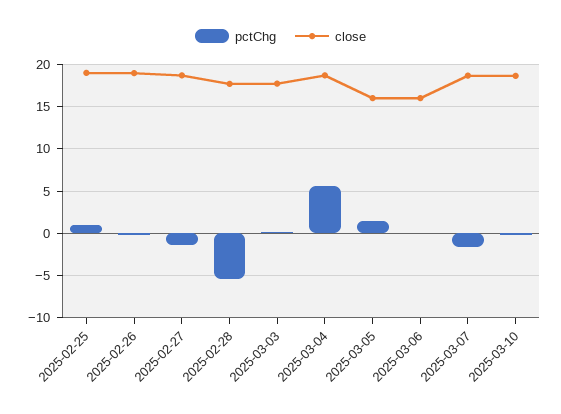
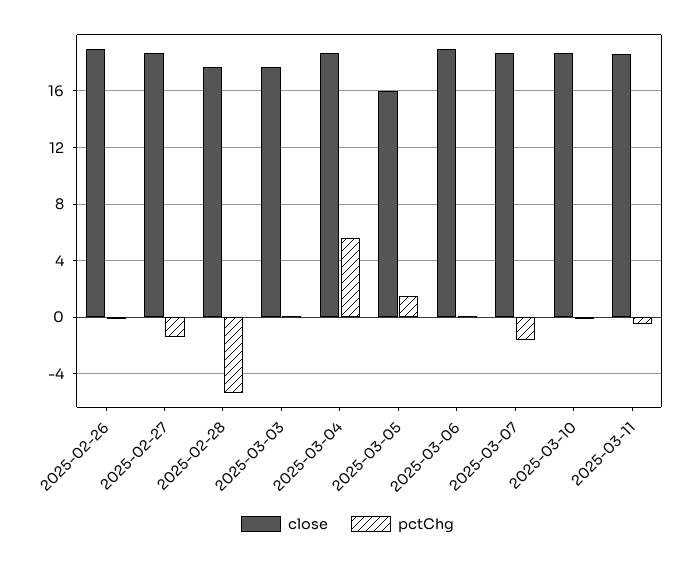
pctChg, 2025-02-25: 1 -> none
close, 2025-02-25: 19 -> none
close, 2025-03-06: 16 -> 19
close, 2025-03-11: none -> 18.5
pctChg, 2025-03-11: none -> -0.5

